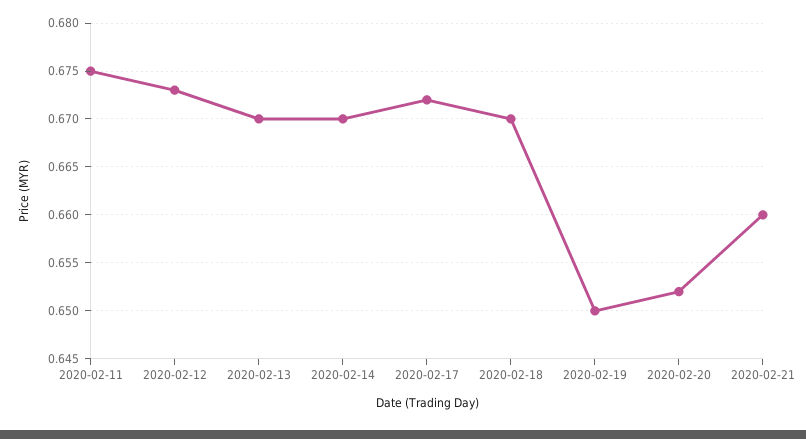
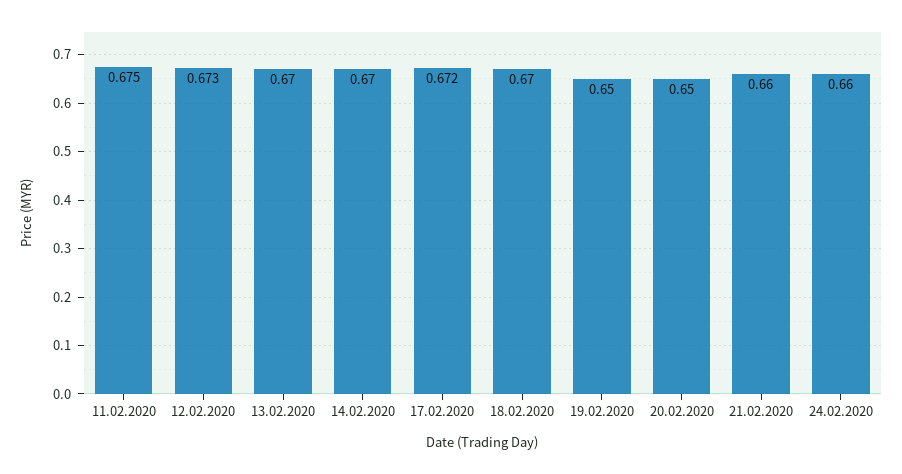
2020-02-20: 0.652 -> 0.65
24.02.2020: none -> 0.66

